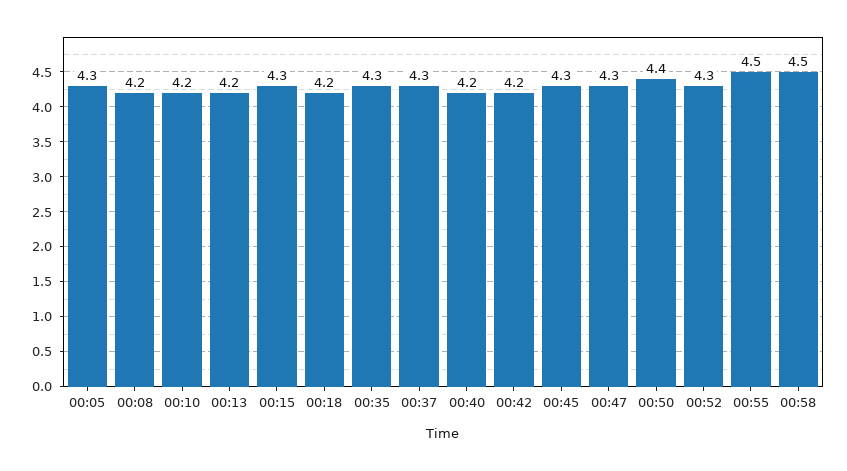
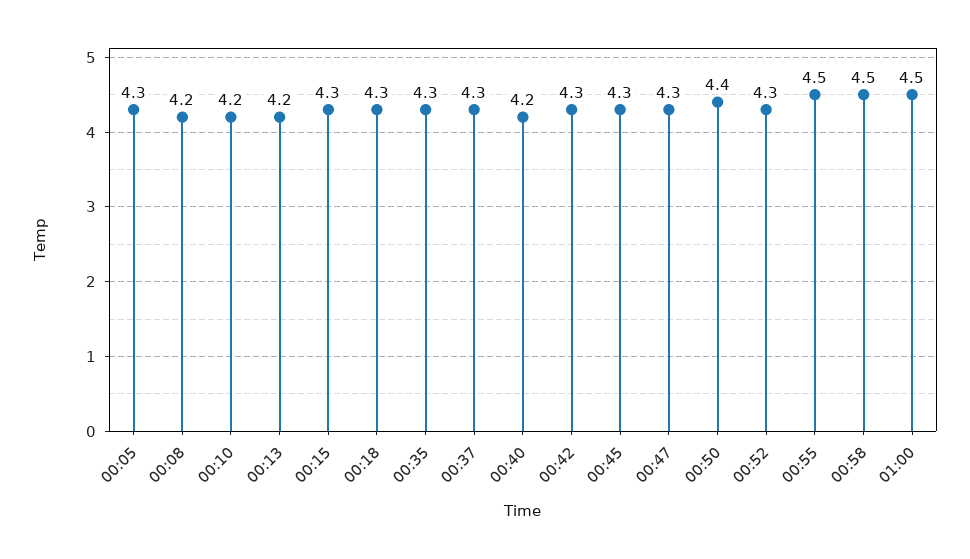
00:18: 4.2 -> 4.3
00:42: 4.2 -> 4.3
01:00: none -> 4.5

